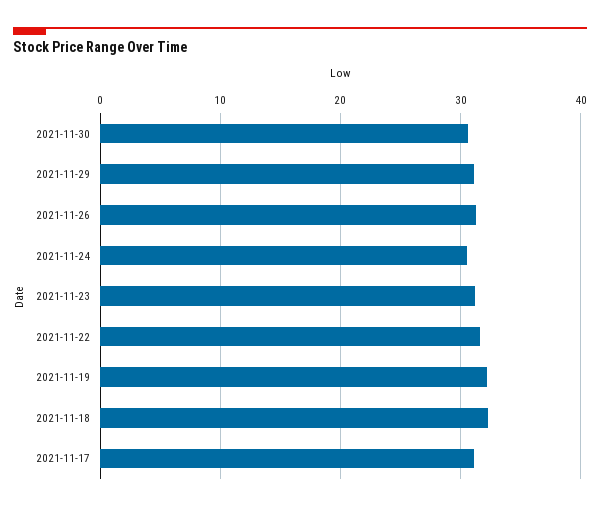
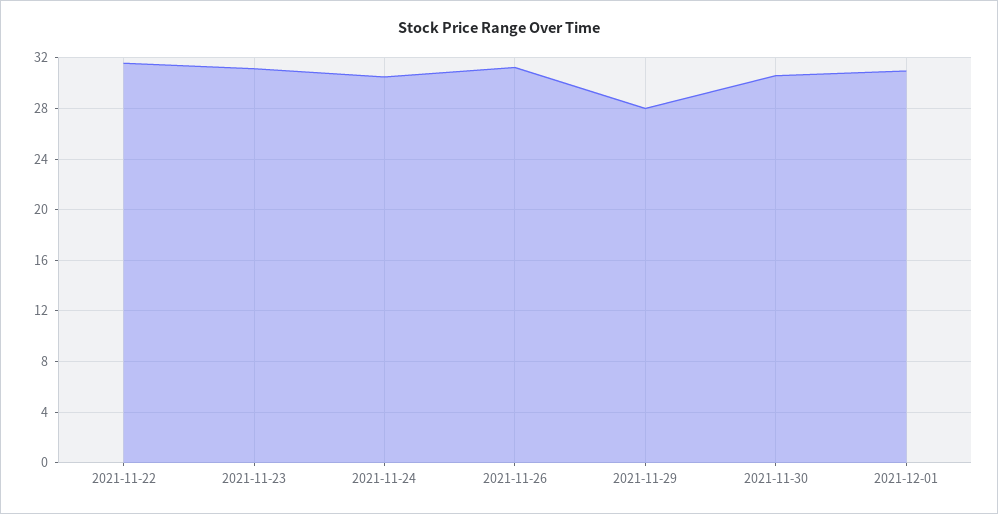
2021-11-29: 31 -> 28
2021-11-19: 32 -> none
2021-11-18: 32 -> none
2021-11-17: 31 -> none
2021-12-01: none -> 31

